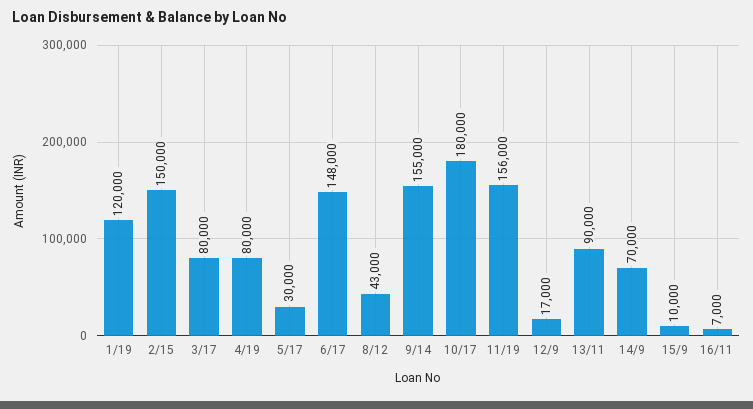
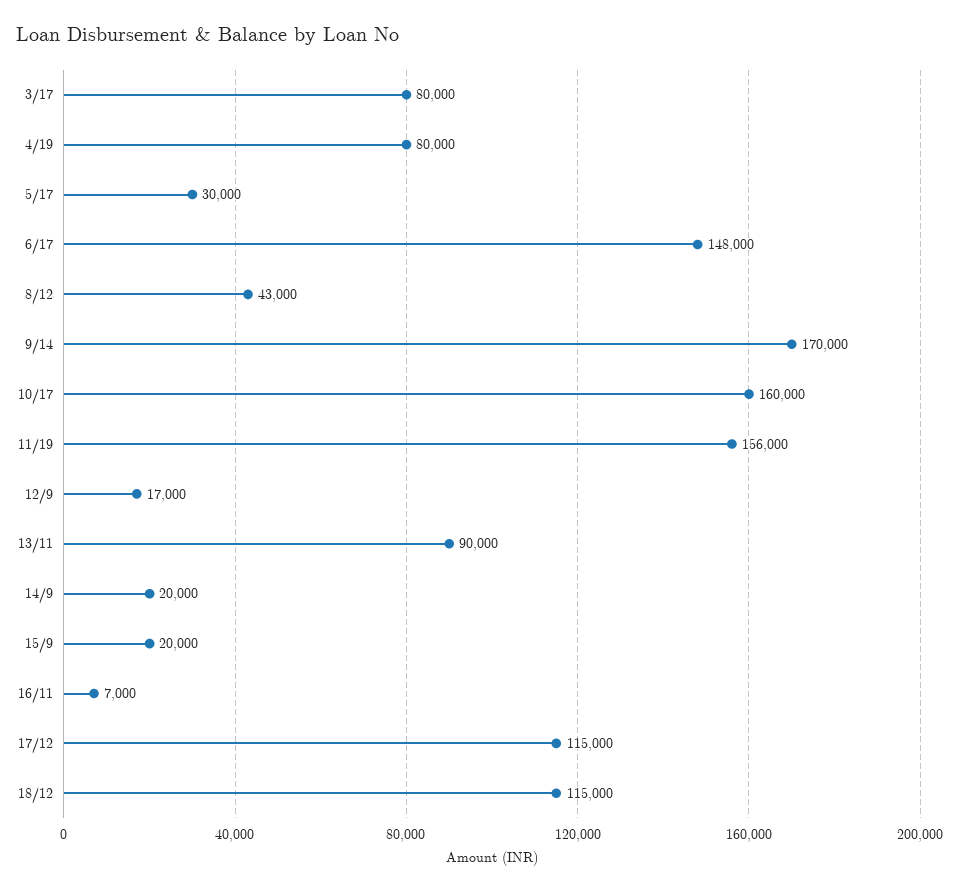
1/19: 120000 -> none
2/15: 150000 -> none
9/14: 155000 -> 170000
10/17: 180000 -> 160000
14/9: 70000 -> 20000
15/9: 10000 -> 20000
17/12: none -> 115000
18/12: none -> 115000

